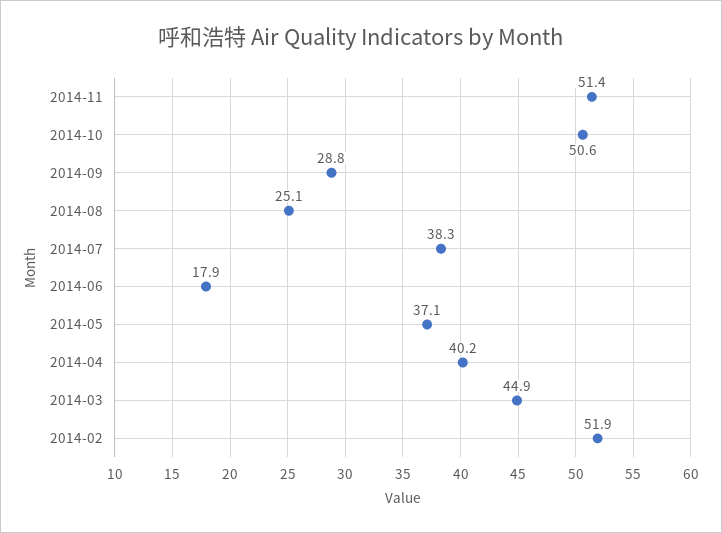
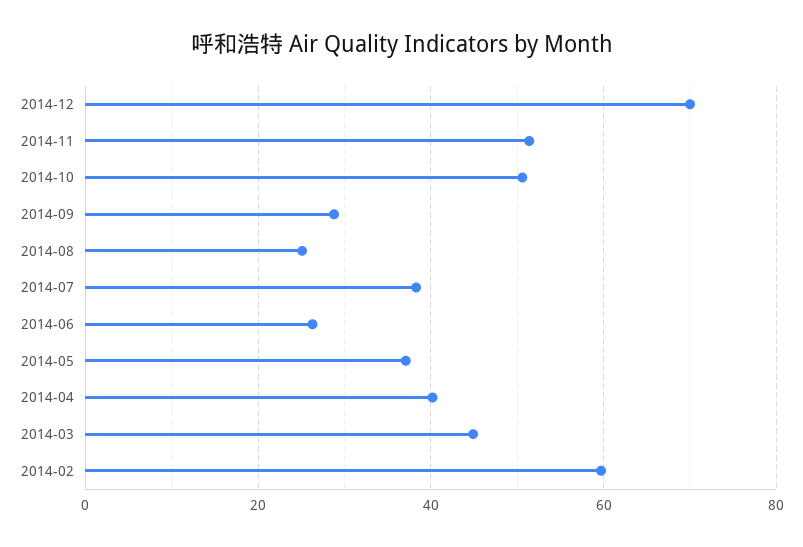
2014-06: 17.9 -> 26
2014-02: 51.9 -> 60
2014-12: none -> 70

